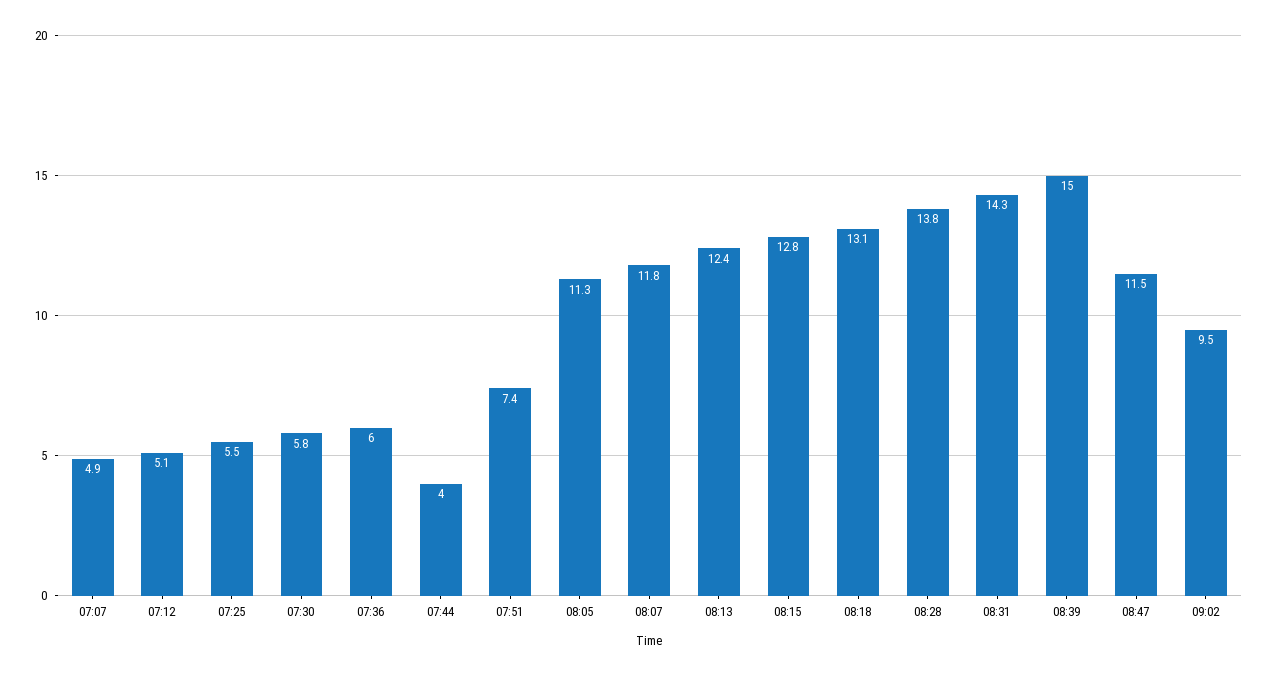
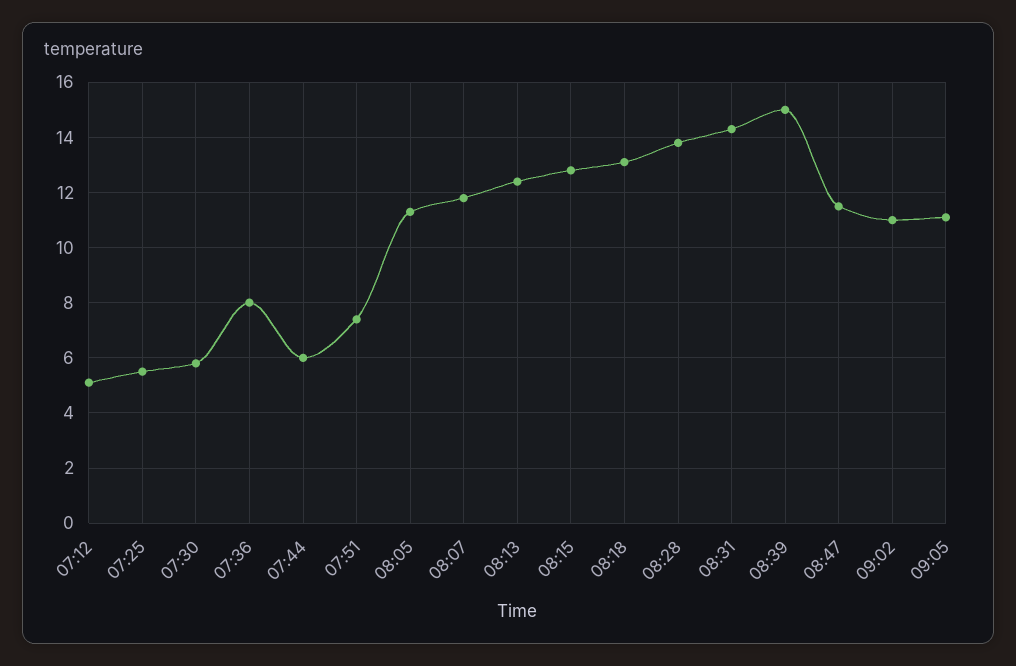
07:07: 4.9 -> none
07:36: 6 -> 8
07:44: 4 -> 6
09:02: 9.5 -> 11
09:05: none -> 11

